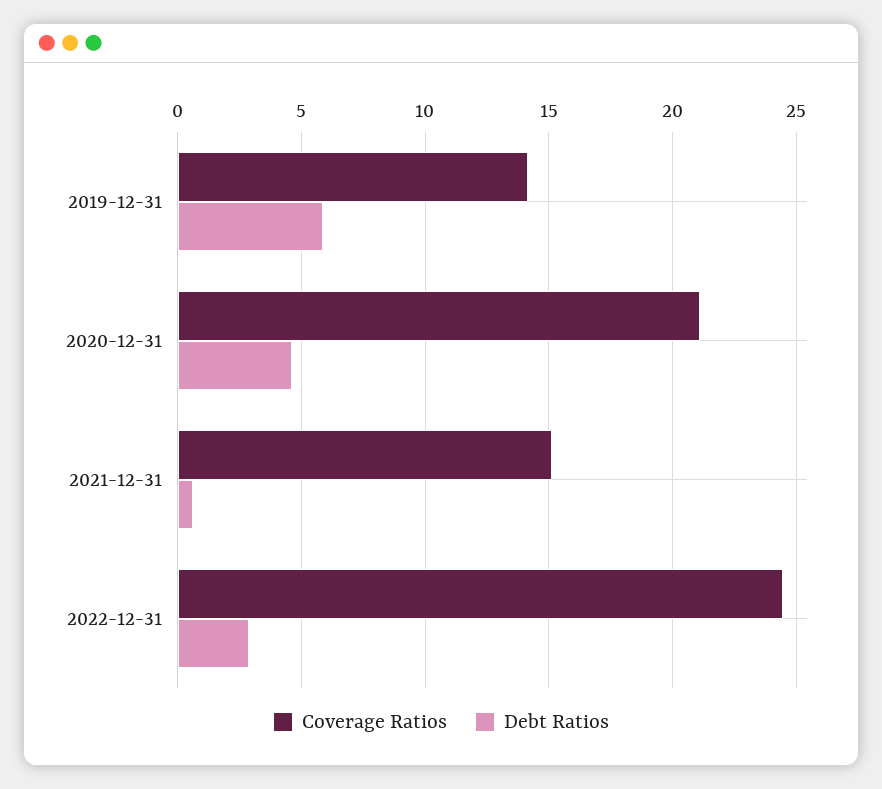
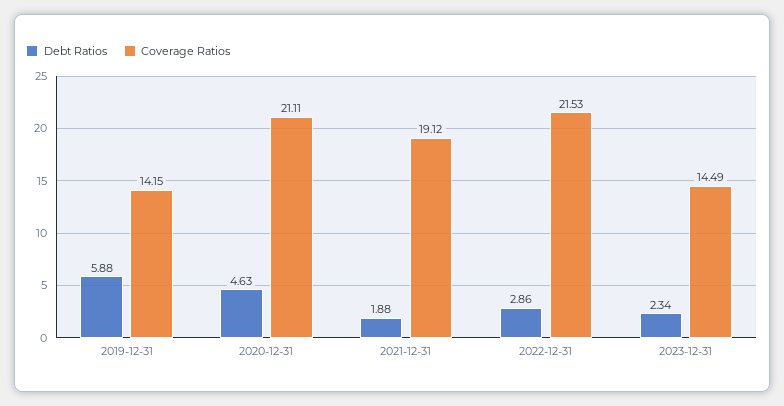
Coverage Ratios, 2021-12-31: 15 -> 19.12
Debt Ratios, 2021-12-31: 0.5 -> 1.88
Coverage Ratios, 2022-12-31: 24.5 -> 21.53
Debt Ratios, 2023-12-31: none -> 2.34
Coverage Ratios, 2023-12-31: none -> 14.49

